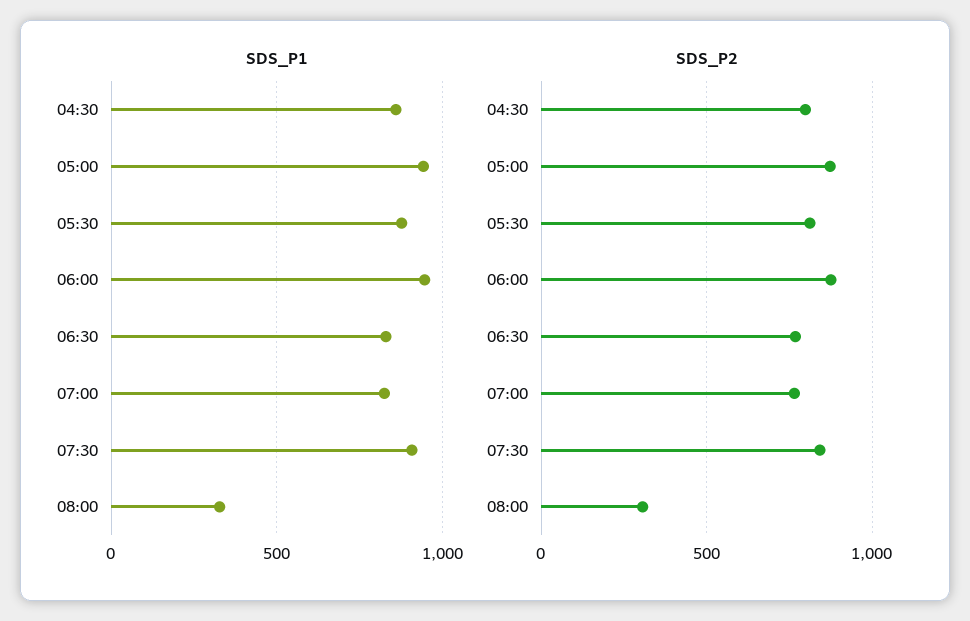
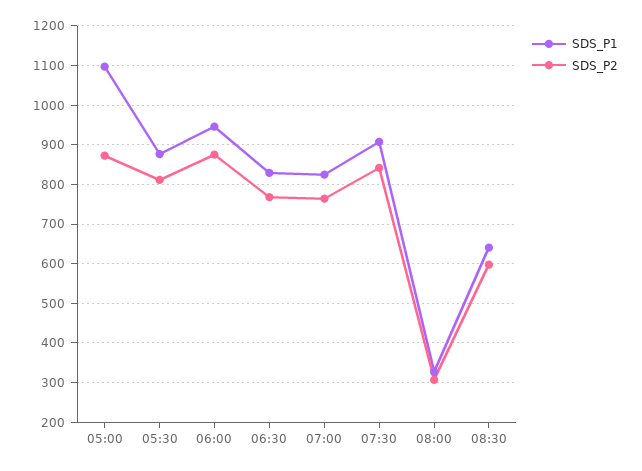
SDS_P1, 04:30: 850 -> none
SDS_P1, 05:00: 950 -> 1100
SDS_P2, 04:30: 800 -> none
SDS_P1, 08:30: none -> 640
SDS_P2, 08:30: none -> 600

